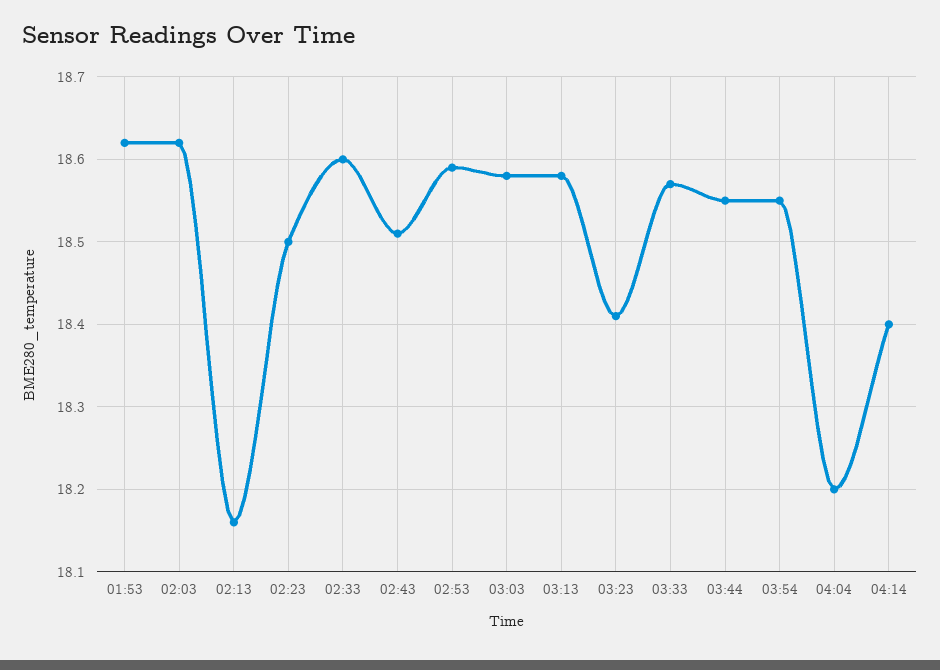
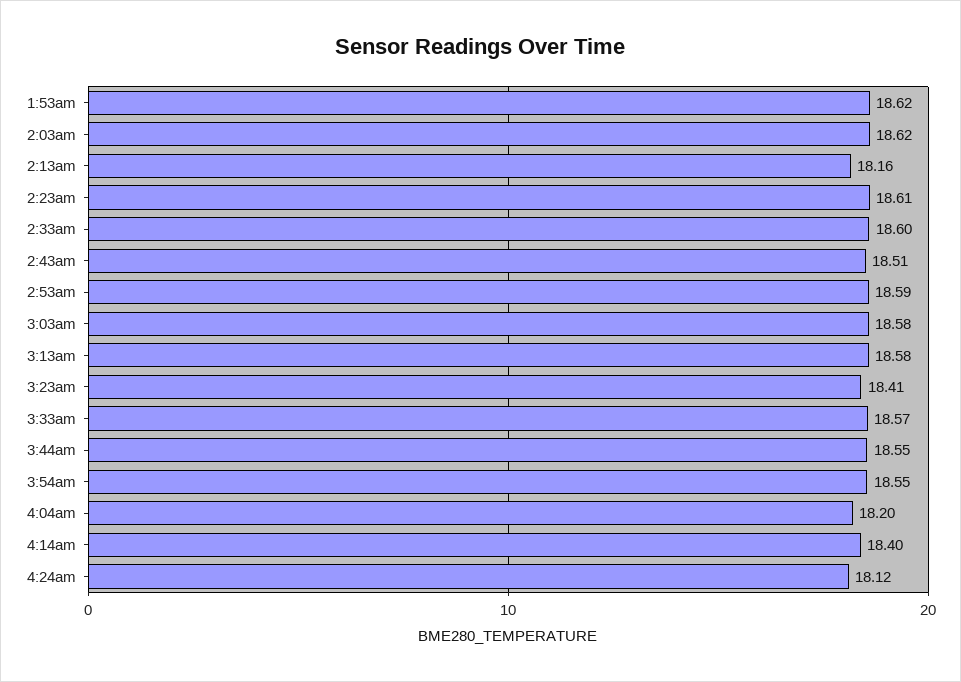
02:23: 18.5 -> 18.61
4:24am: none -> 18.12

